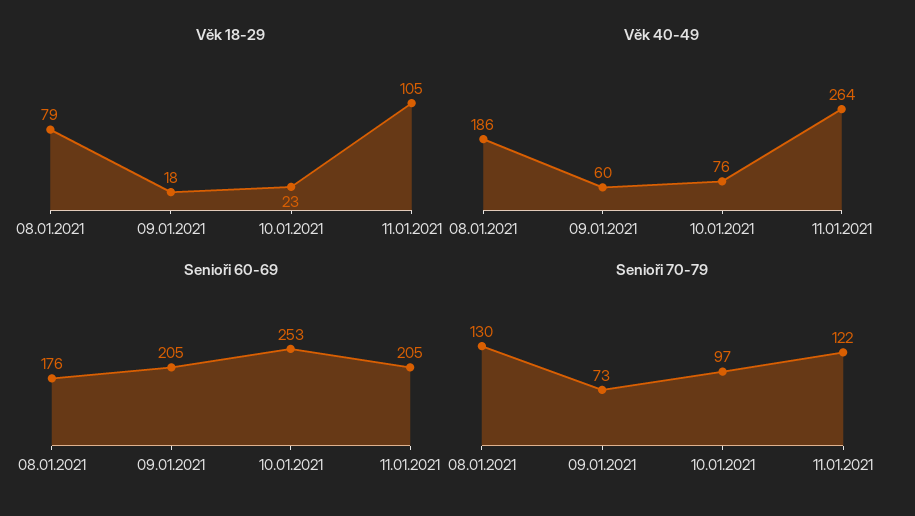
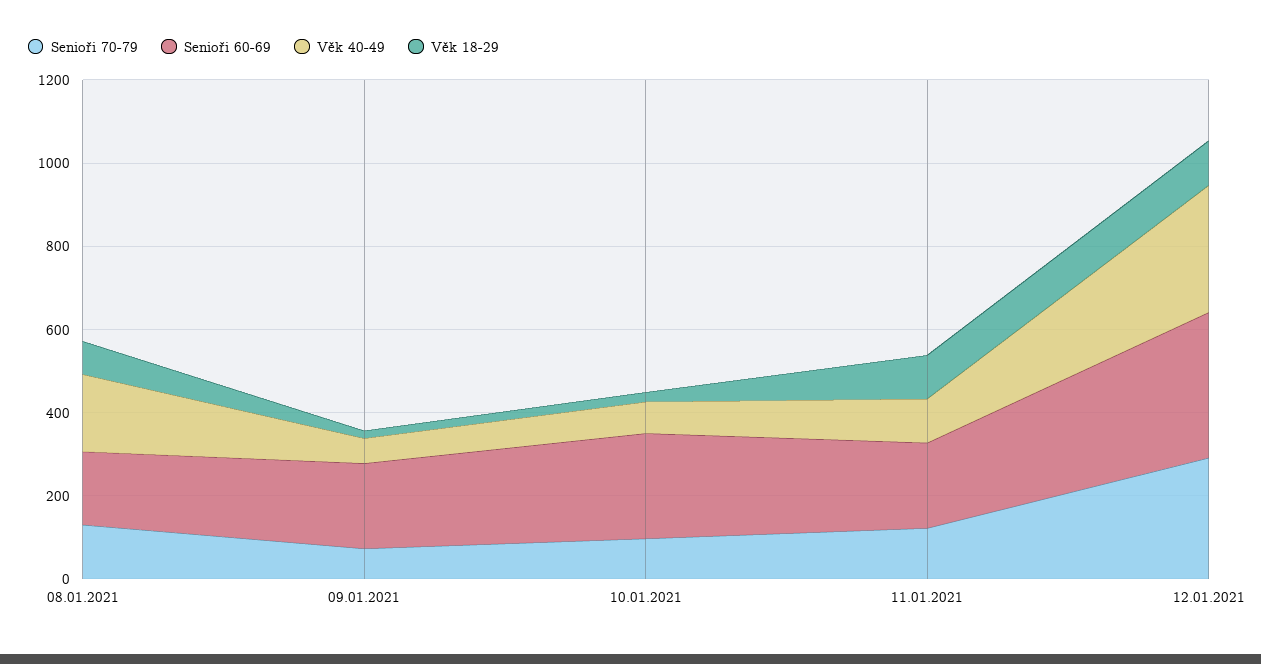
Věk 40-49, 11.01.2021: 264 -> 100
Senioři 70-79, 12.01.2021: none -> 300
Senioři 60-69, 12.01.2021: none -> 350
Věk 40-49, 12.01.2021: none -> 300
Věk 18-29, 12.01.2021: none -> 100

